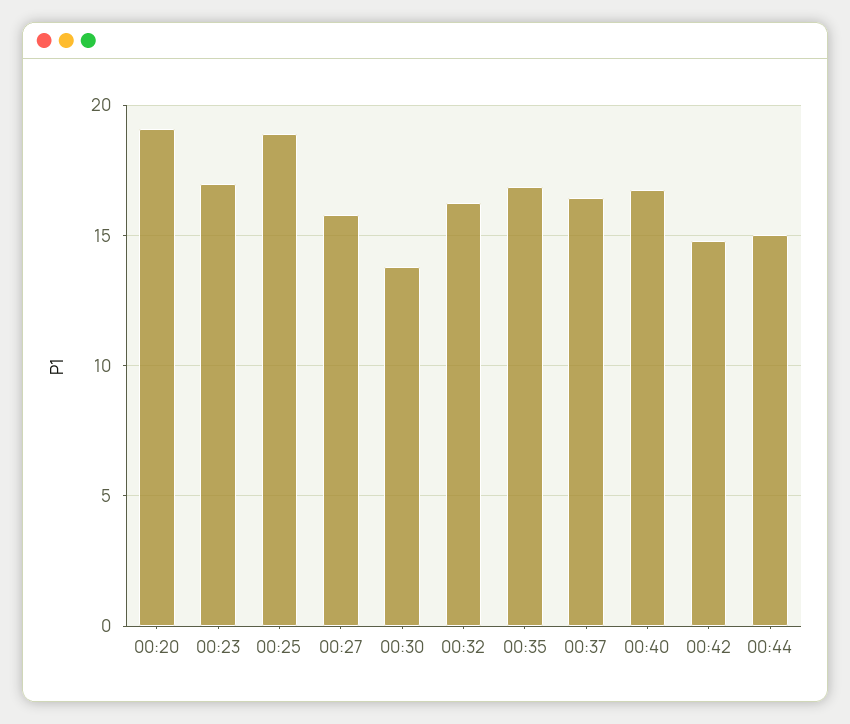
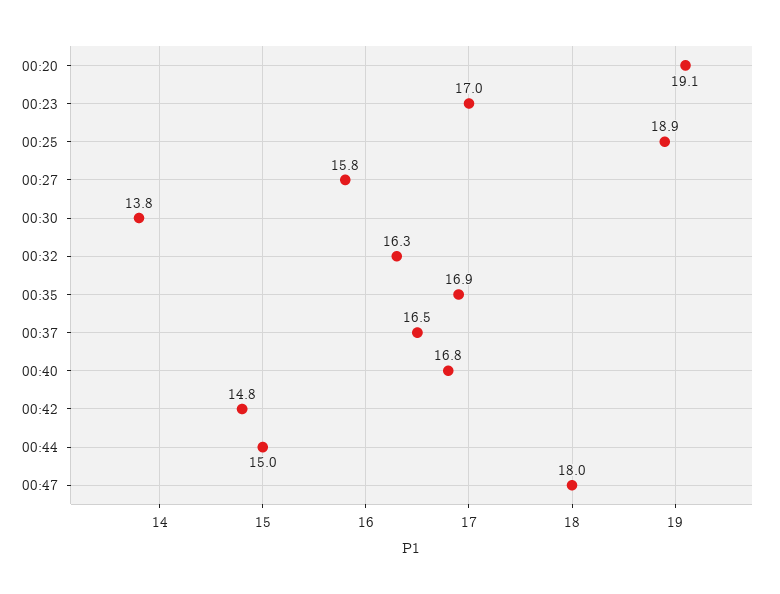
00:47: none -> 18

